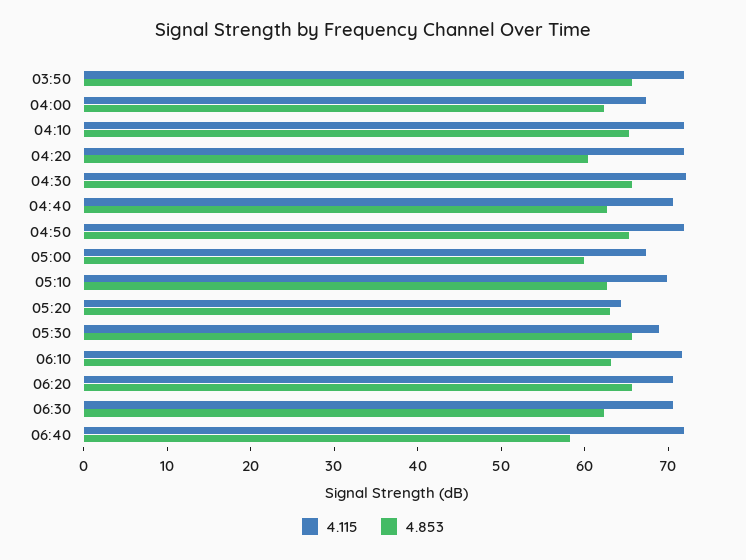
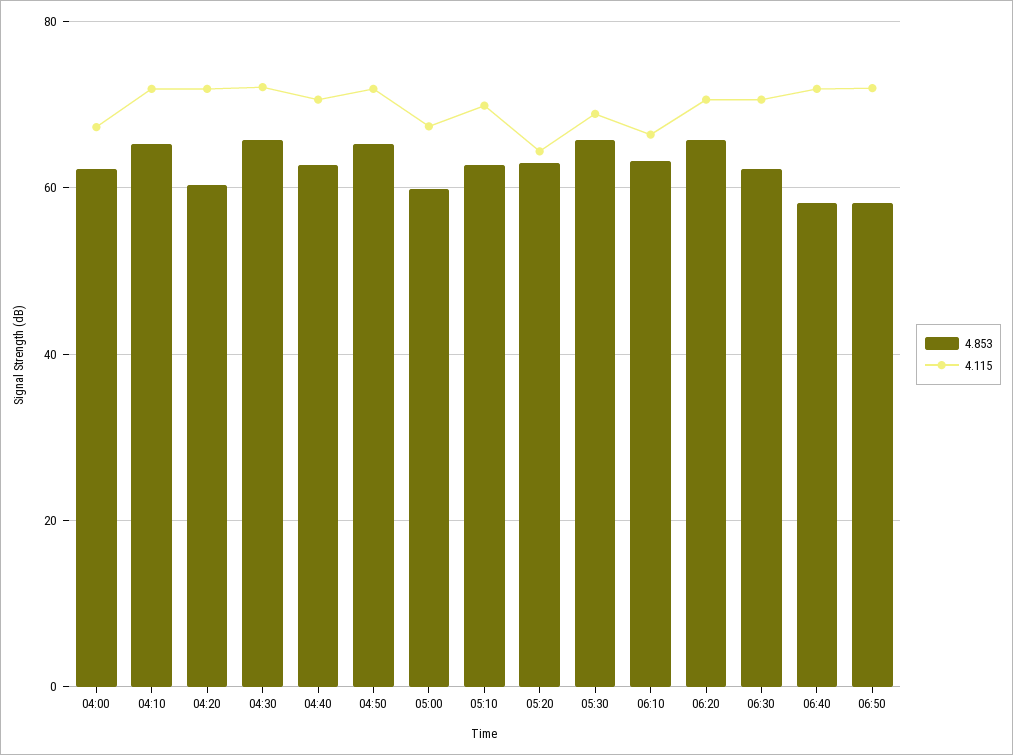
4.115, 03:50: 72 -> none
4.853, 03:50: 66 -> none
4.115, 06:10: 72 -> 66
4.853, 06:50: none -> 58
4.115, 06:50: none -> 72

